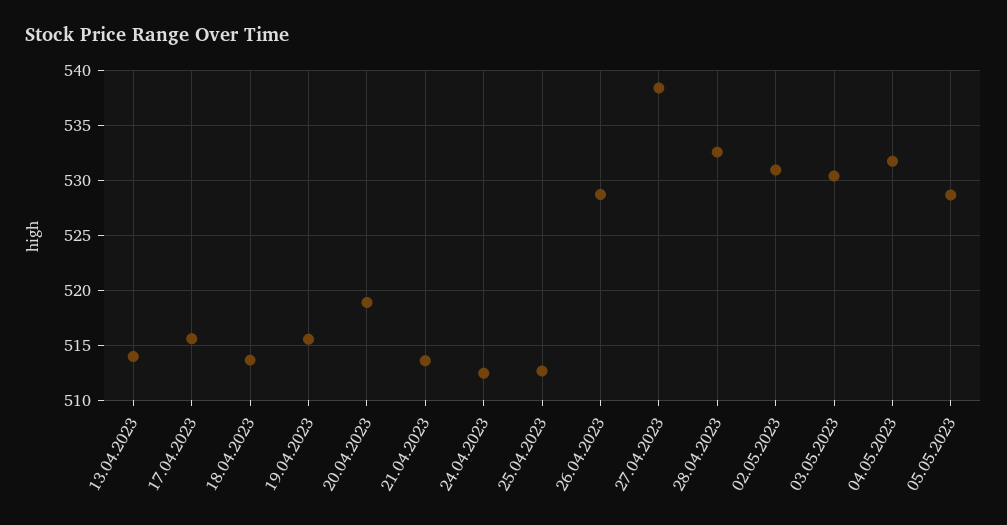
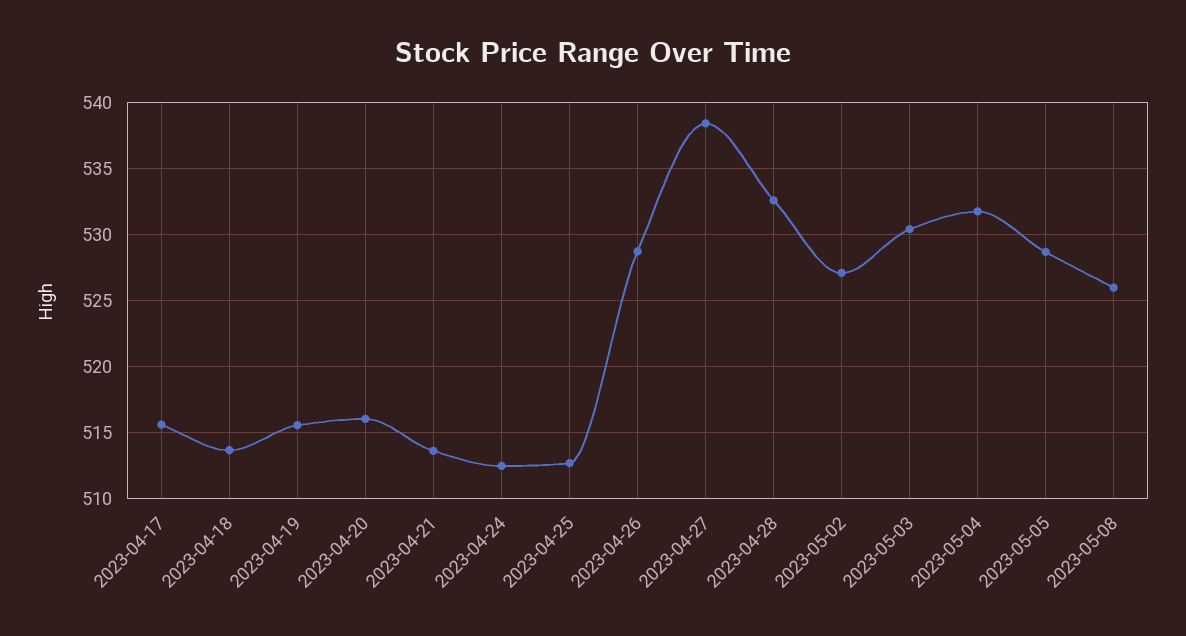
13.04.2023: 514 -> none
20.04.2023: 519 -> 516
02.05.2023: 531 -> 527
2023-05-08: none -> 526

